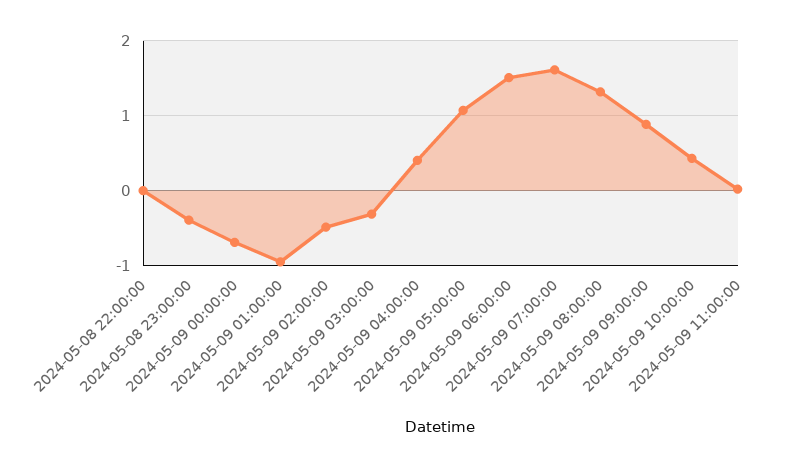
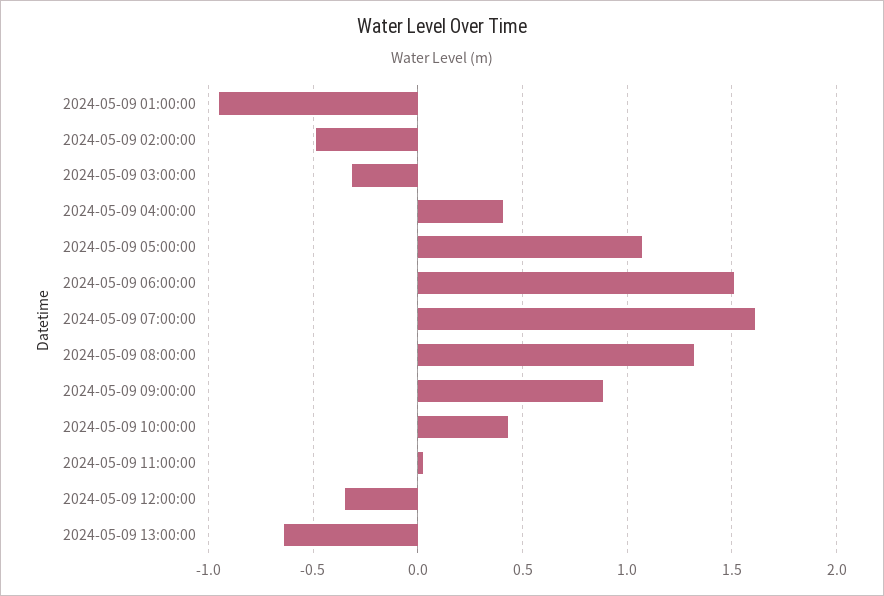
2024-05-08 22:00:00: 0 -> none
2024-05-08 23:00:00: -0.4 -> none
2024-05-09 00:00:00: -0.7 -> none
2024-05-09 12:00:00: none -> -0.35
2024-05-09 13:00:00: none -> -0.65

